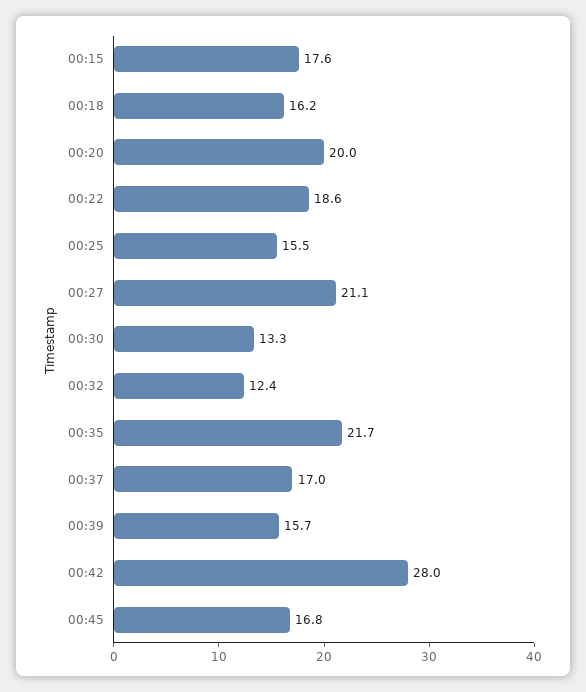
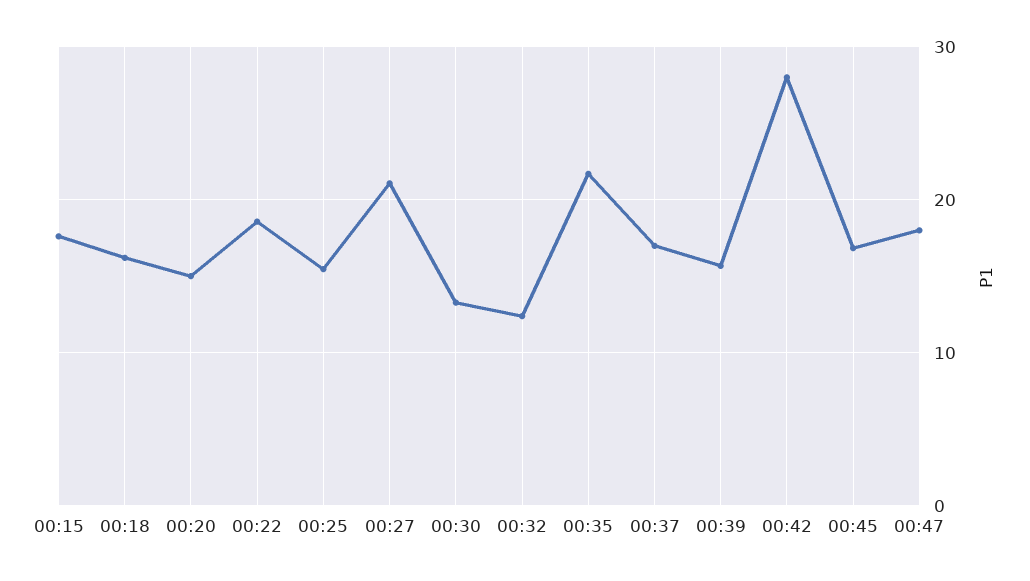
00:20: 20 -> 15
00:47: none -> 18

